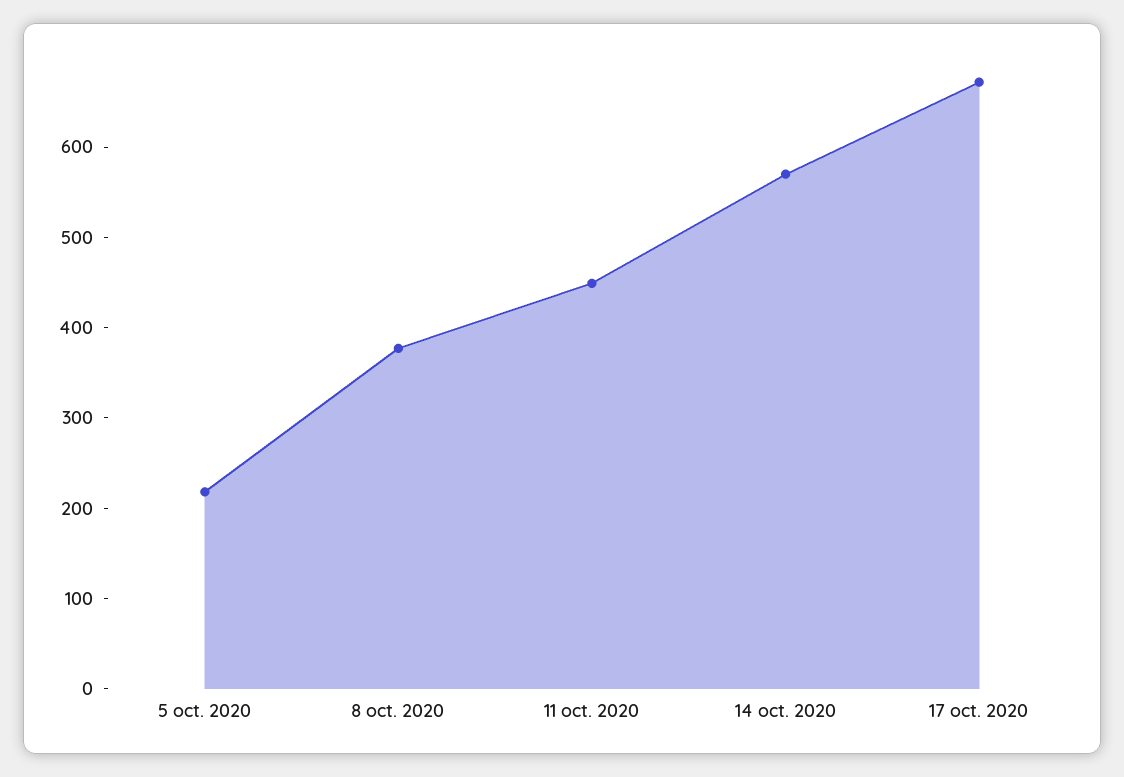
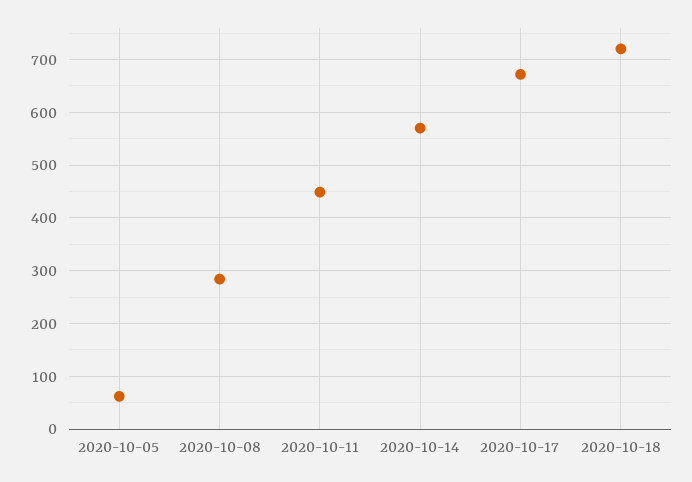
5 oct. 2020: 220 -> 60
8 oct. 2020: 380 -> 280
2020-10-18: none -> 720

